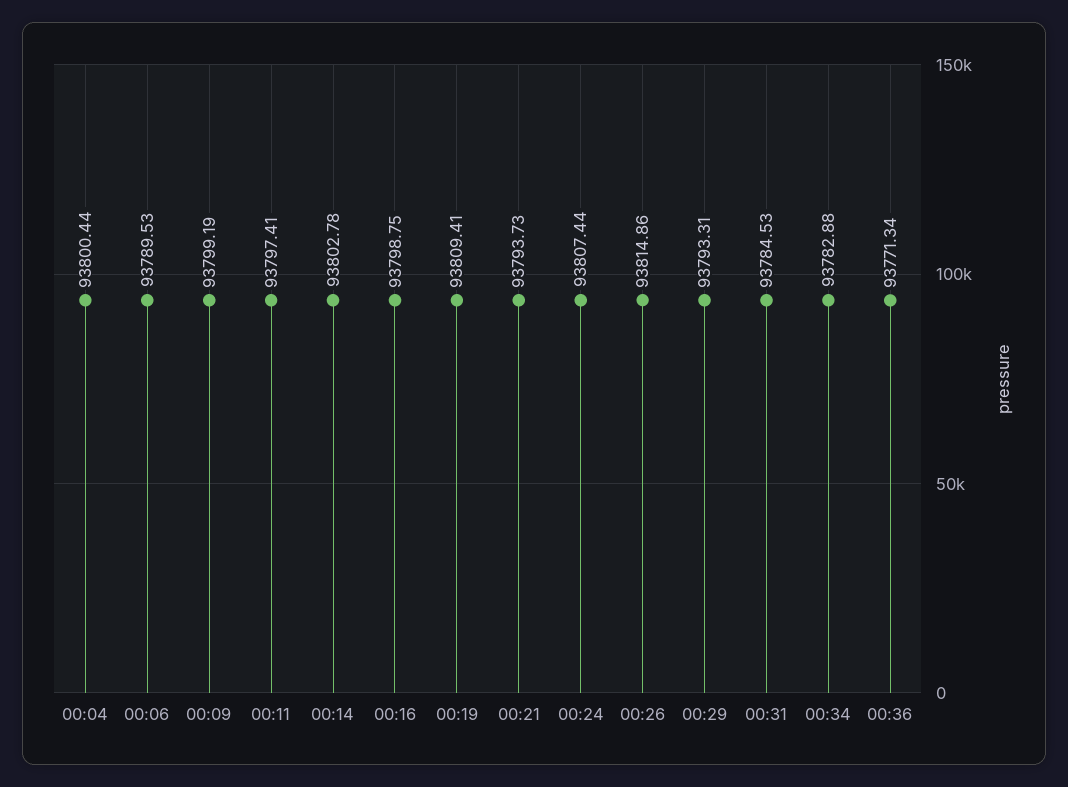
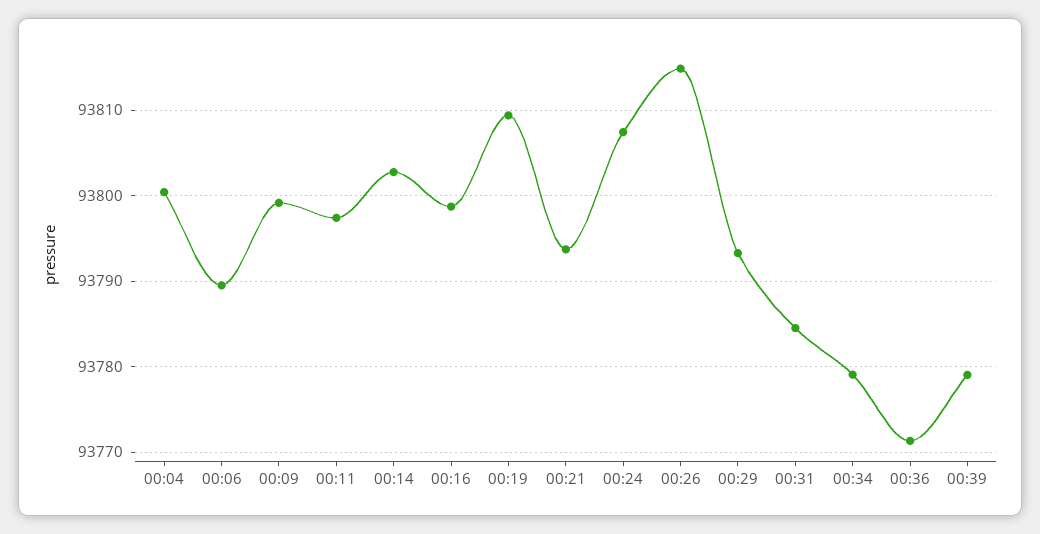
00:34: 93782.88 -> 93779
00:39: none -> 93779

